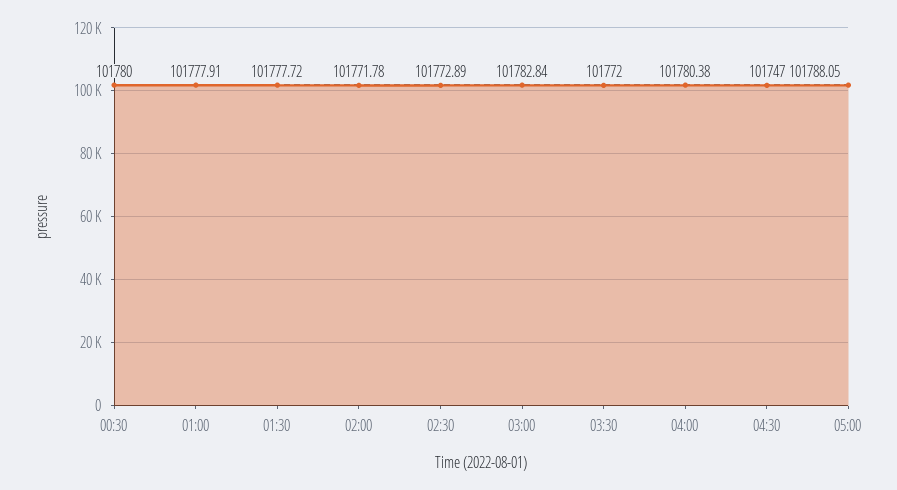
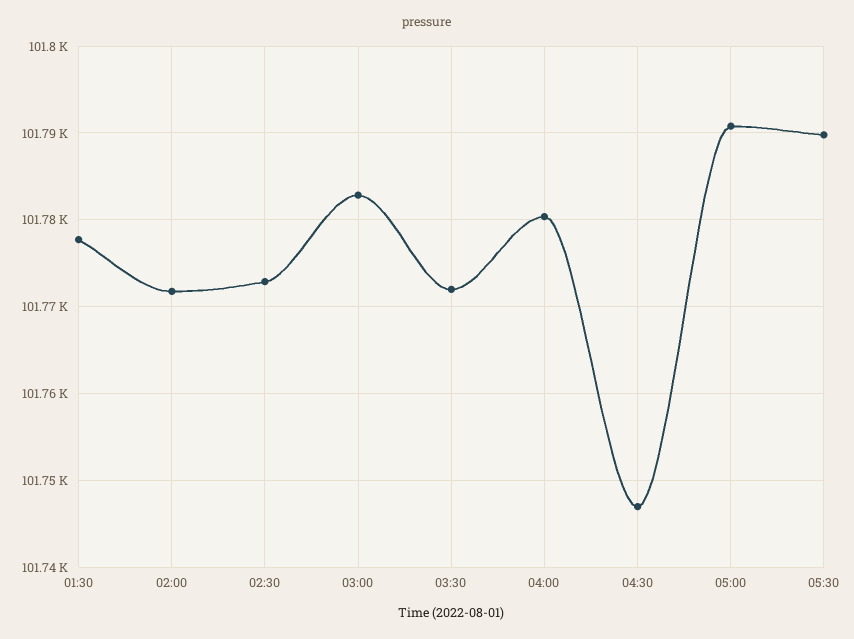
00:30: 101780 -> none
01:00: 101777.91 -> none
05:00: 101788.05 -> 101791
05:30: none -> 101790

